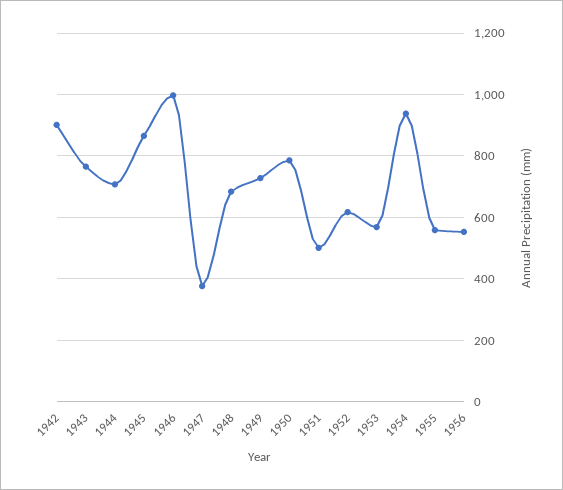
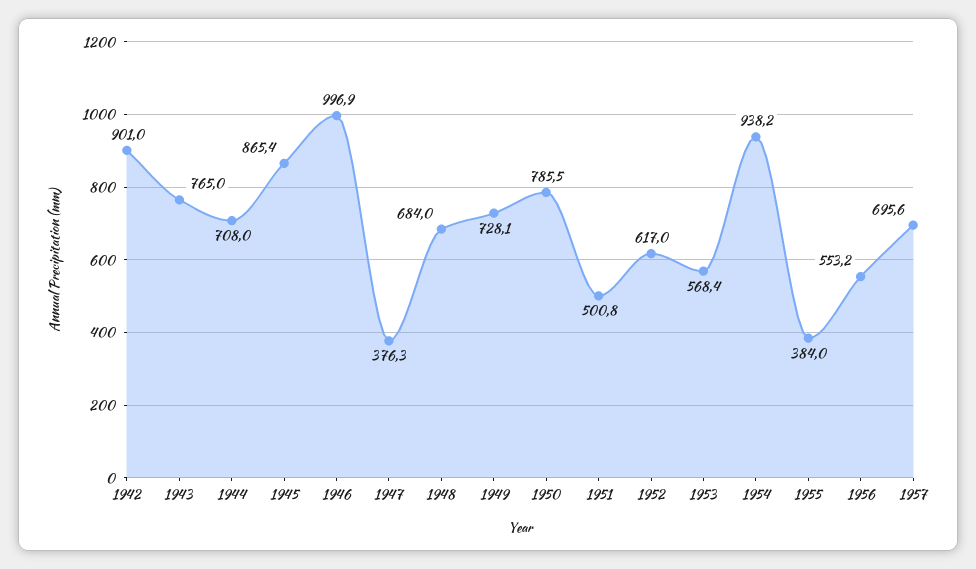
1955: 560 -> 384
1957: none -> 695.6

